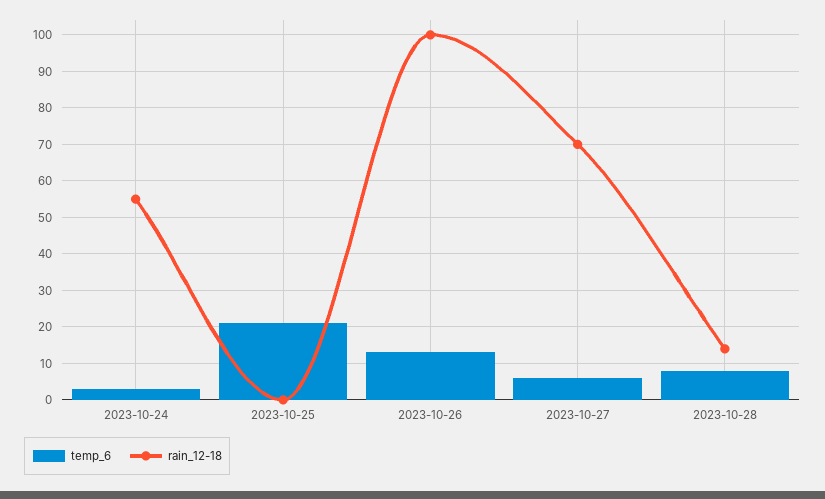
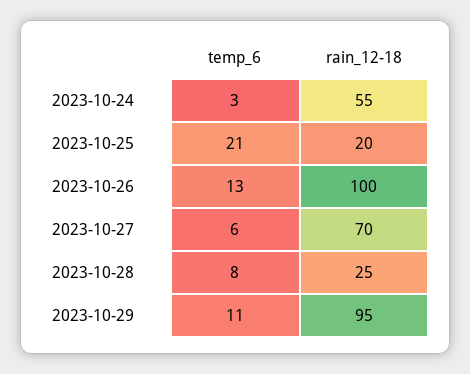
rain_12-18, 2023-10-25: 0 -> 20
rain_12-18, 2023-10-28: 15 -> 25
temp_6, 2023-10-29: none -> 11
rain_12-18, 2023-10-29: none -> 95

